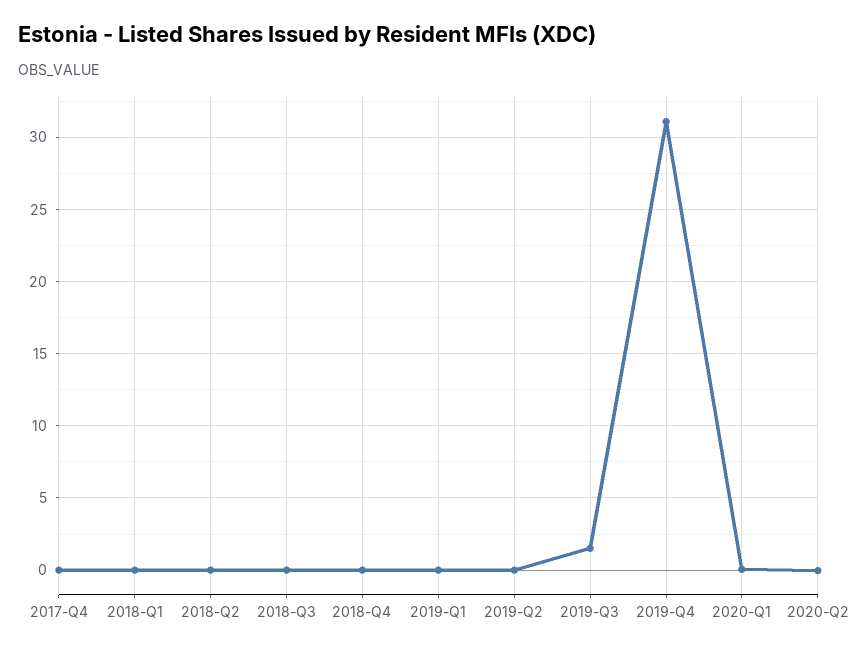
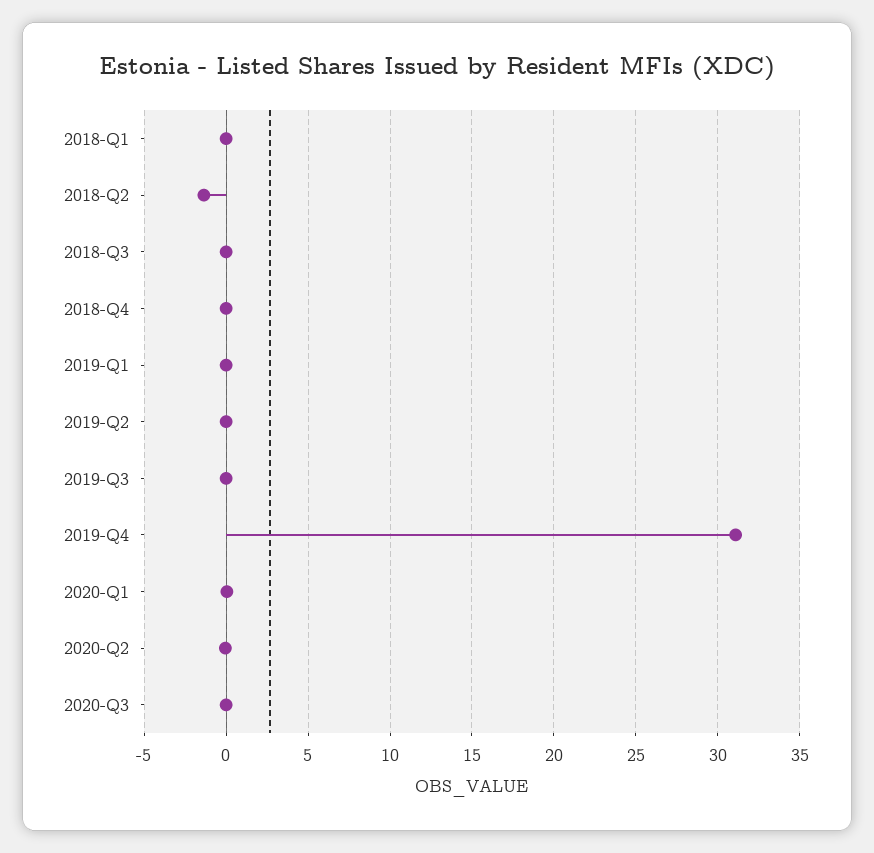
2017-Q4: 0 -> none
2018-Q2: 0 -> -1.5
2019-Q3: 1.5 -> 0
2020-Q3: none -> 0

